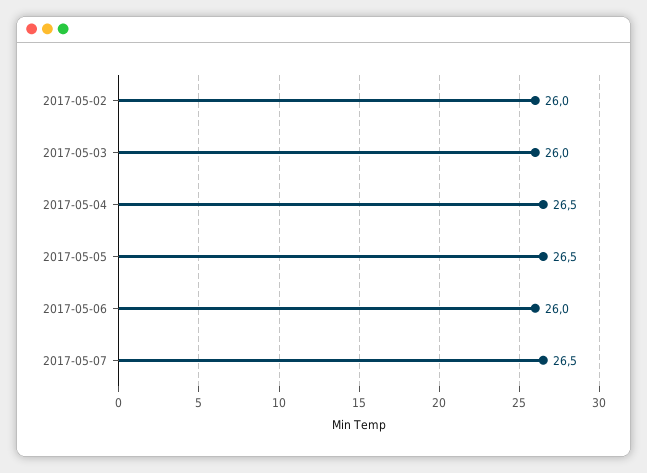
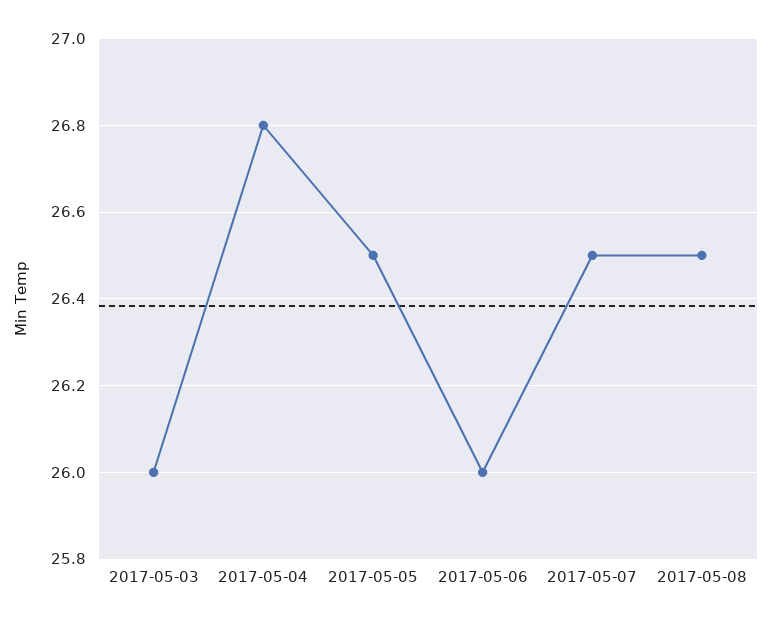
2017-05-02: 26 -> none
2017-05-04: 26.5 -> 26.8
2017-05-08: none -> 26.5

